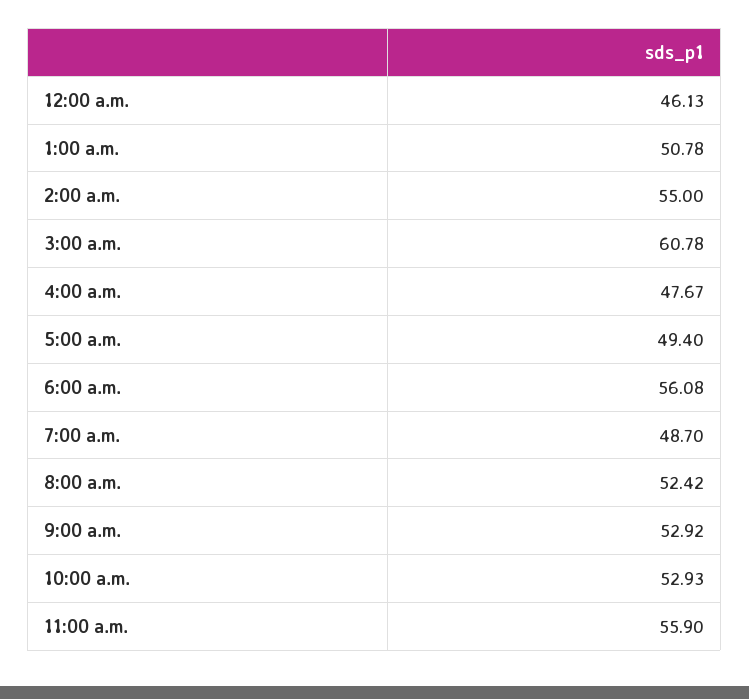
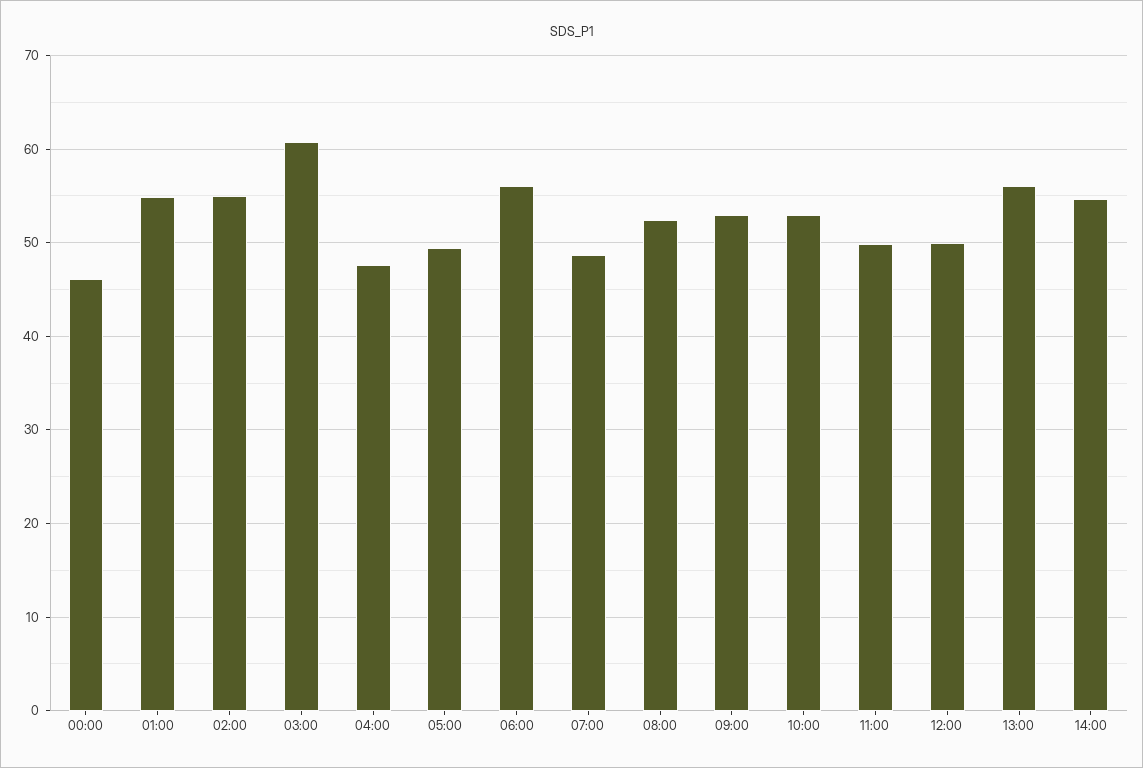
1:00 a.m.: 50.78 -> 55
11:00 a.m.: 55.9 -> 50
12:00: none -> 50
13:00: none -> 56
14:00: none -> 55

